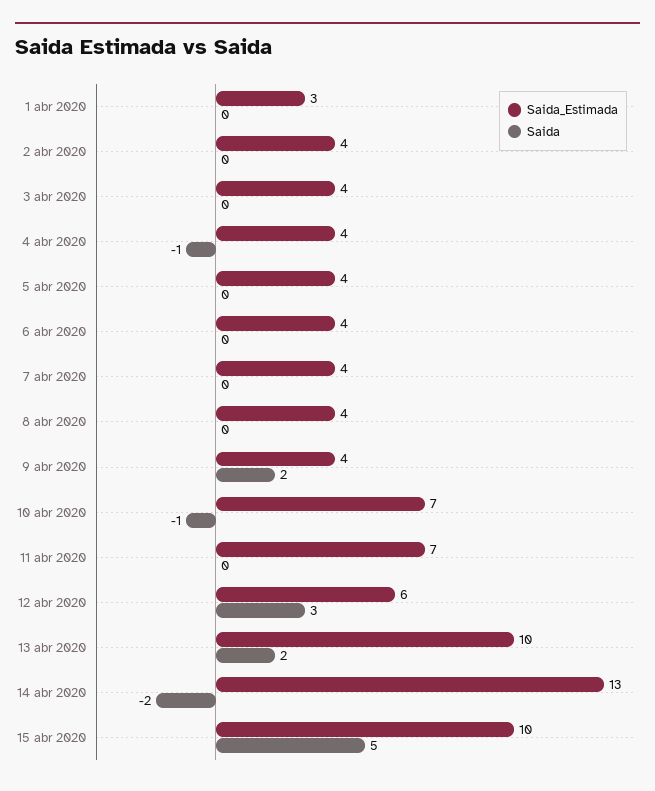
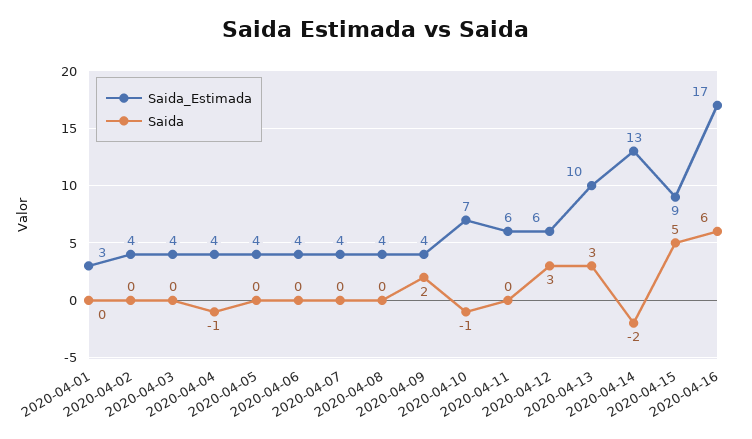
Saida_Estimada, 11 abr 2020: 7 -> 6
Saida, 13 abr 2020: 2 -> 3
Saida_Estimada, 15 abr 2020: 10 -> 9
Saida_Estimada, 2020-04-16: none -> 17
Saida, 2020-04-16: none -> 6

